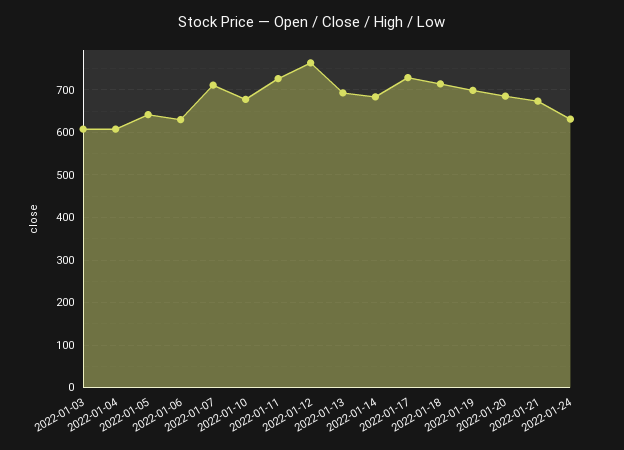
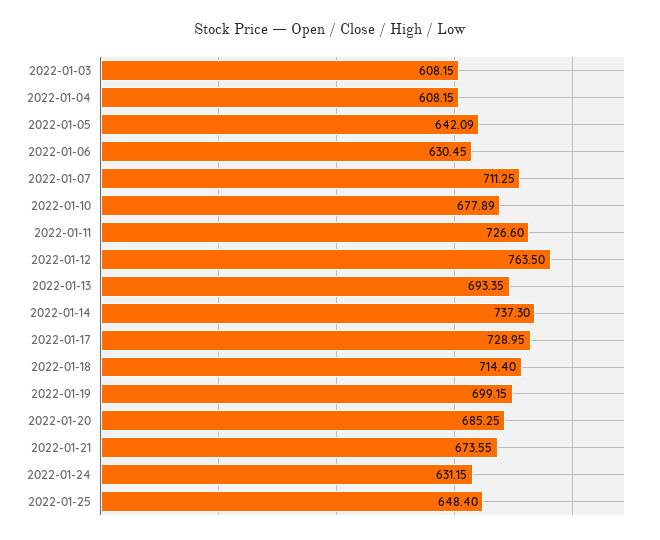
2022-01-14: 680 -> 737.3
2022-01-25: none -> 648.4

